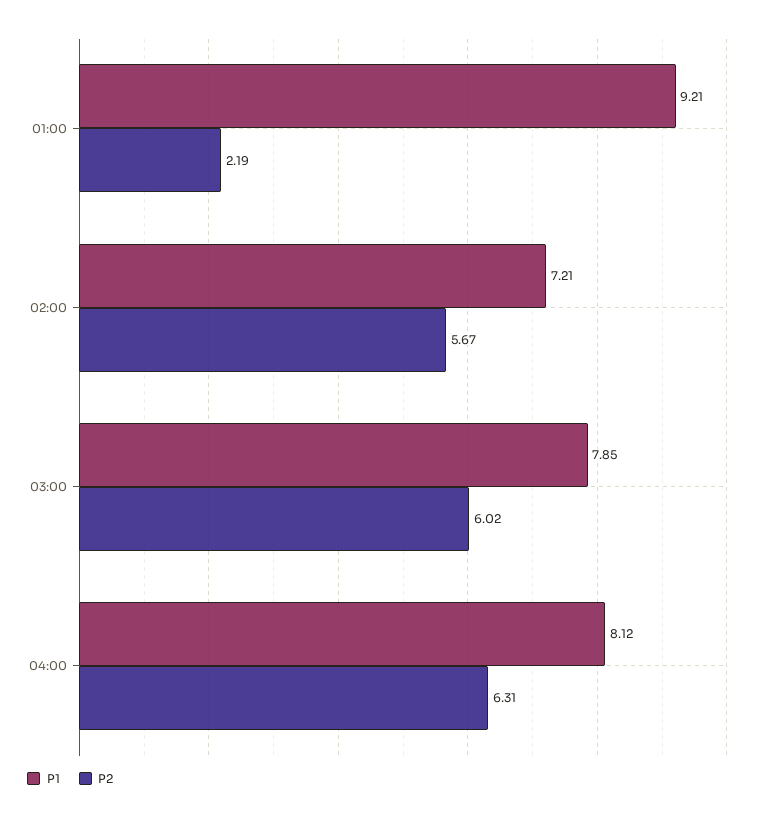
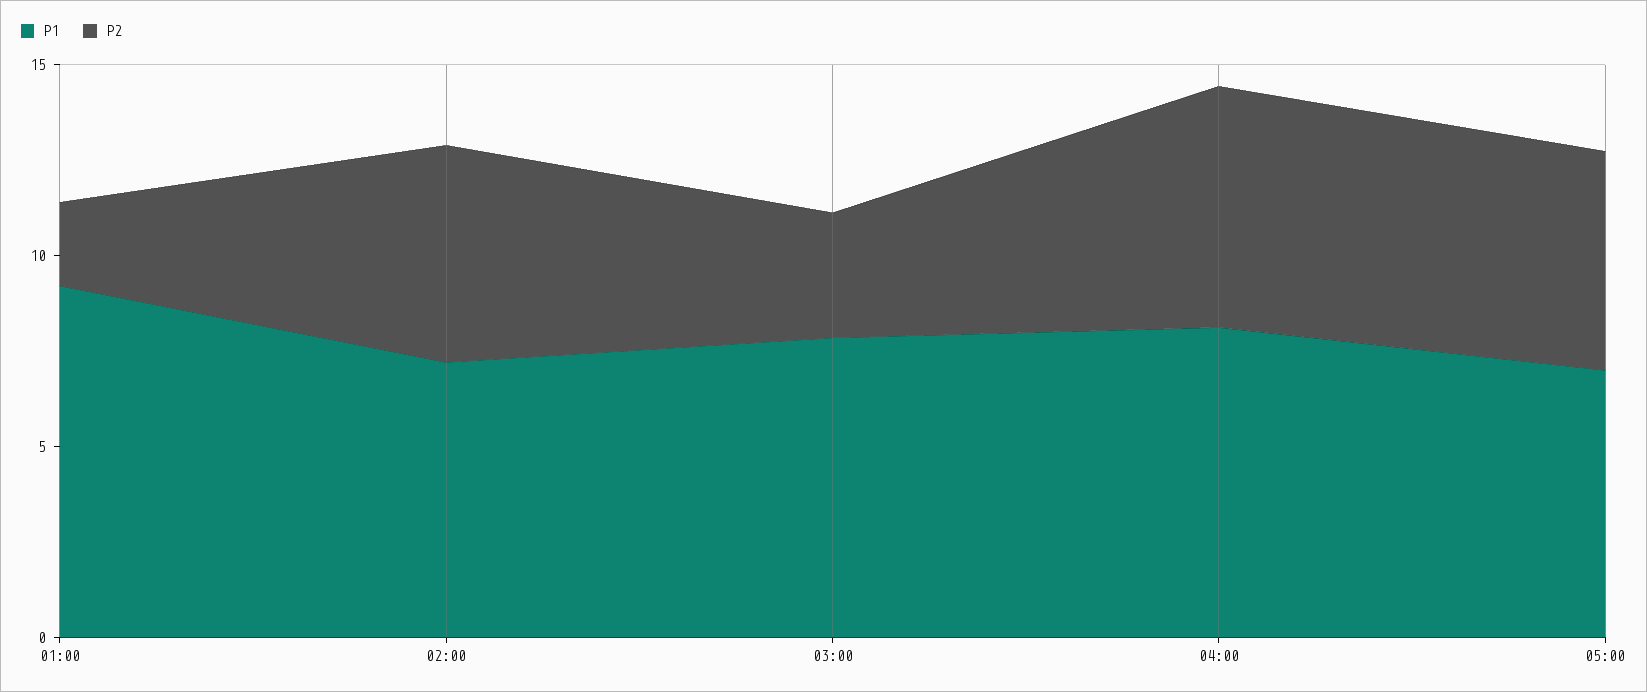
P2, 03:00: 6.02 -> 3
P1, 05:00: none -> 7
P2, 05:00: none -> 6

